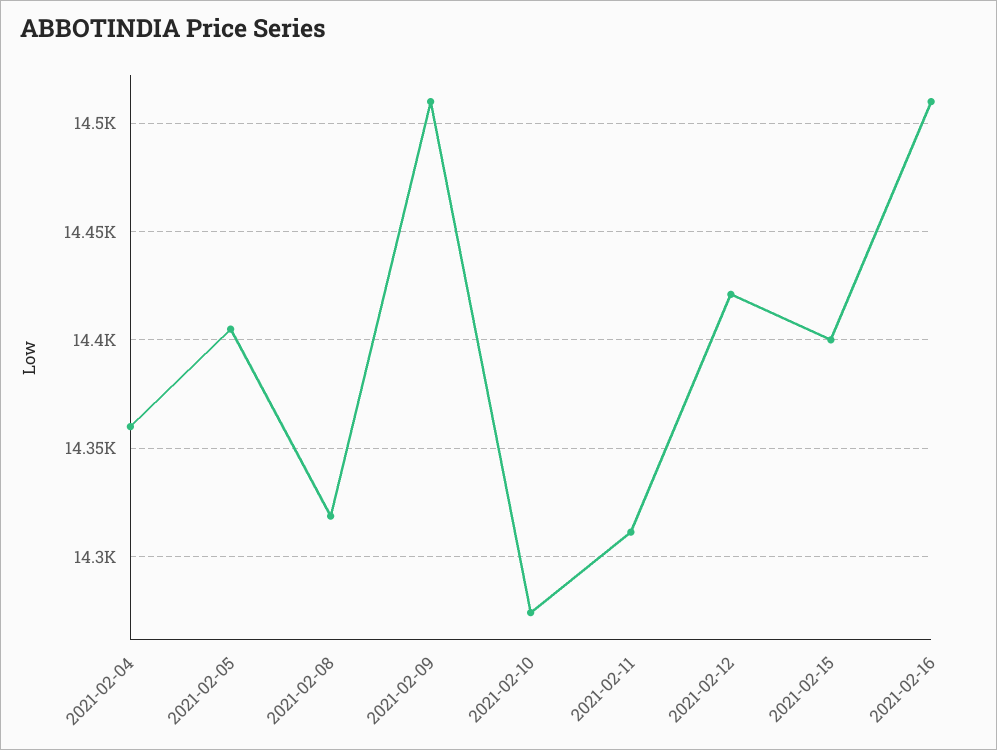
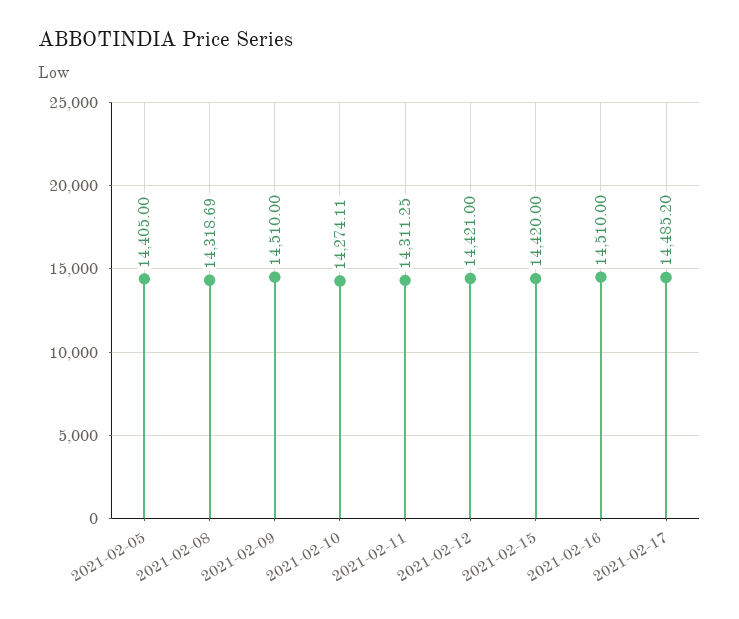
2021-02-04: 14360 -> none
2021-02-15: 14400 -> 14420
2021-02-17: none -> 14485.2

